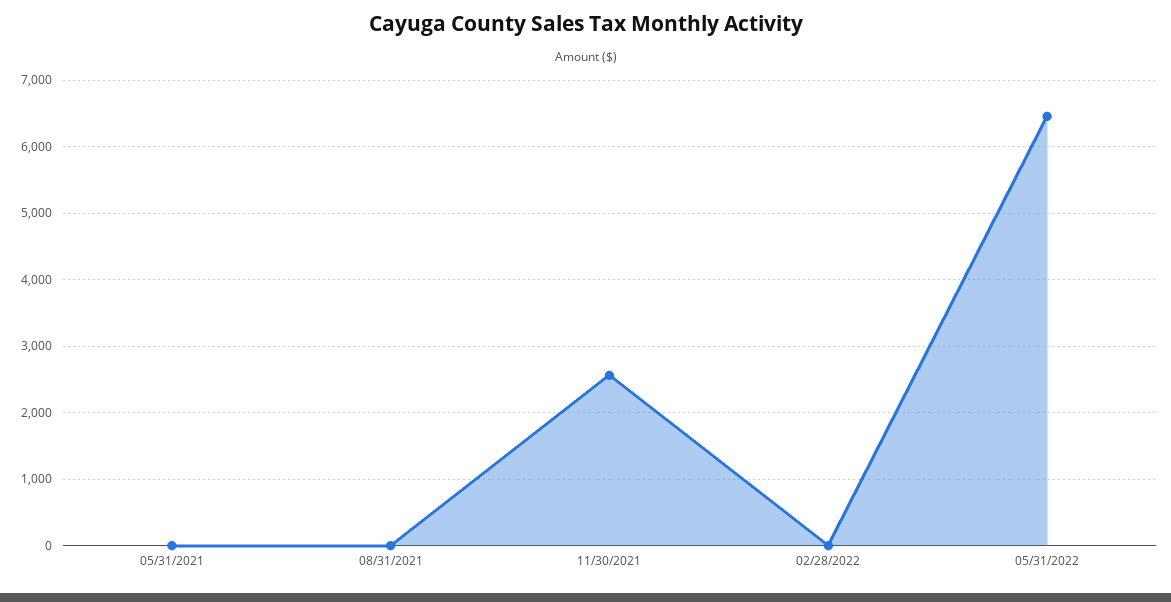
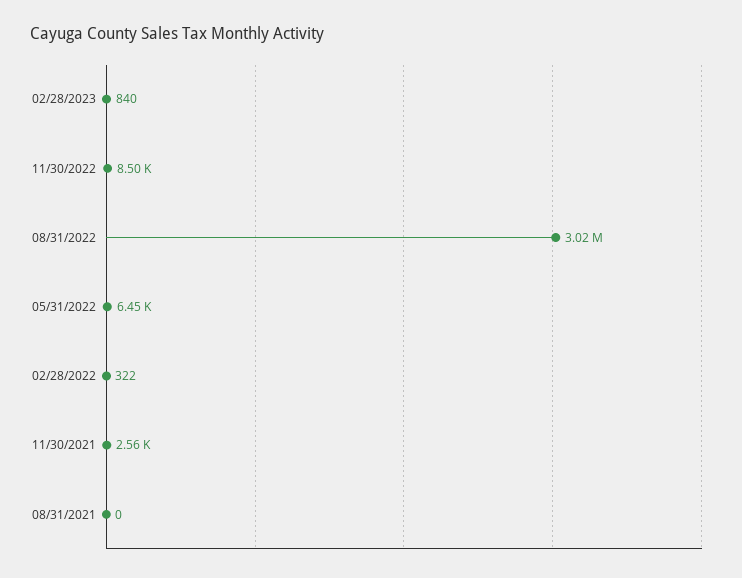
05/31/2021: 0 -> none
02/28/2022: 0 -> 322
02/28/2023: none -> 840
11/30/2022: none -> 8500
08/31/2022: none -> 3020000

